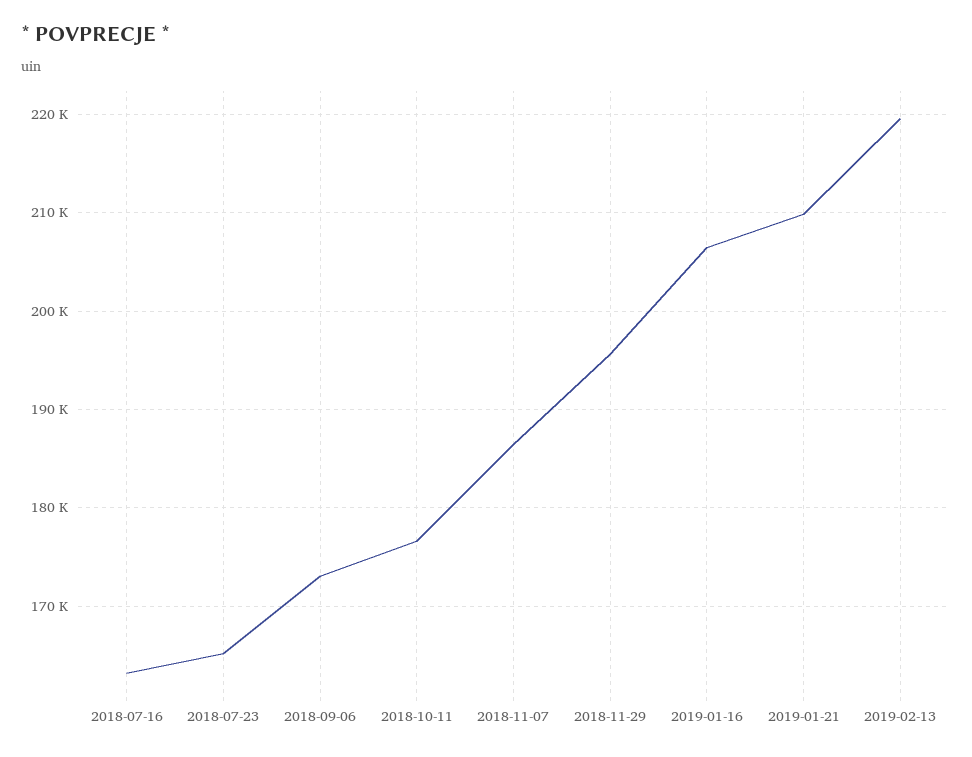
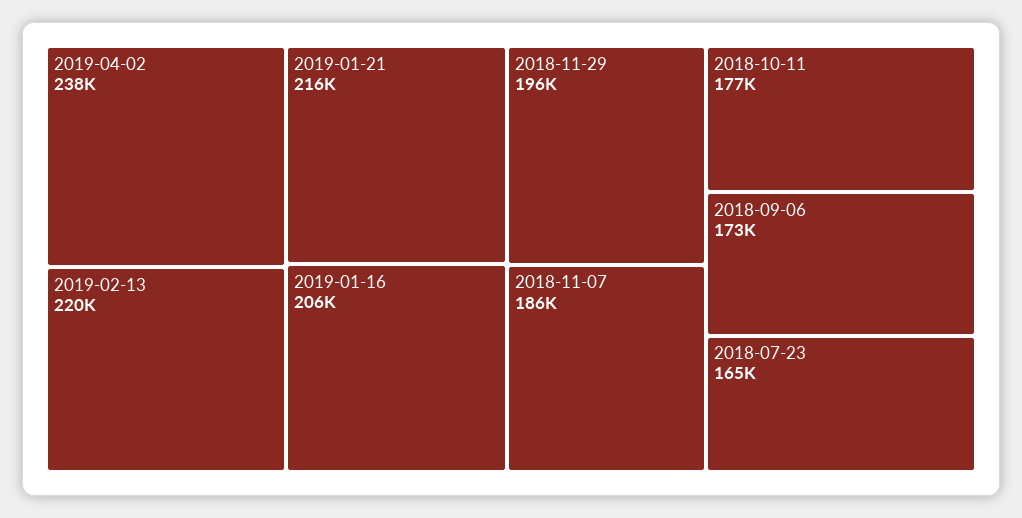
2018-07-16: 163000 -> none
2019-01-21: 210000 -> 216000
2019-04-02: none -> 238000

